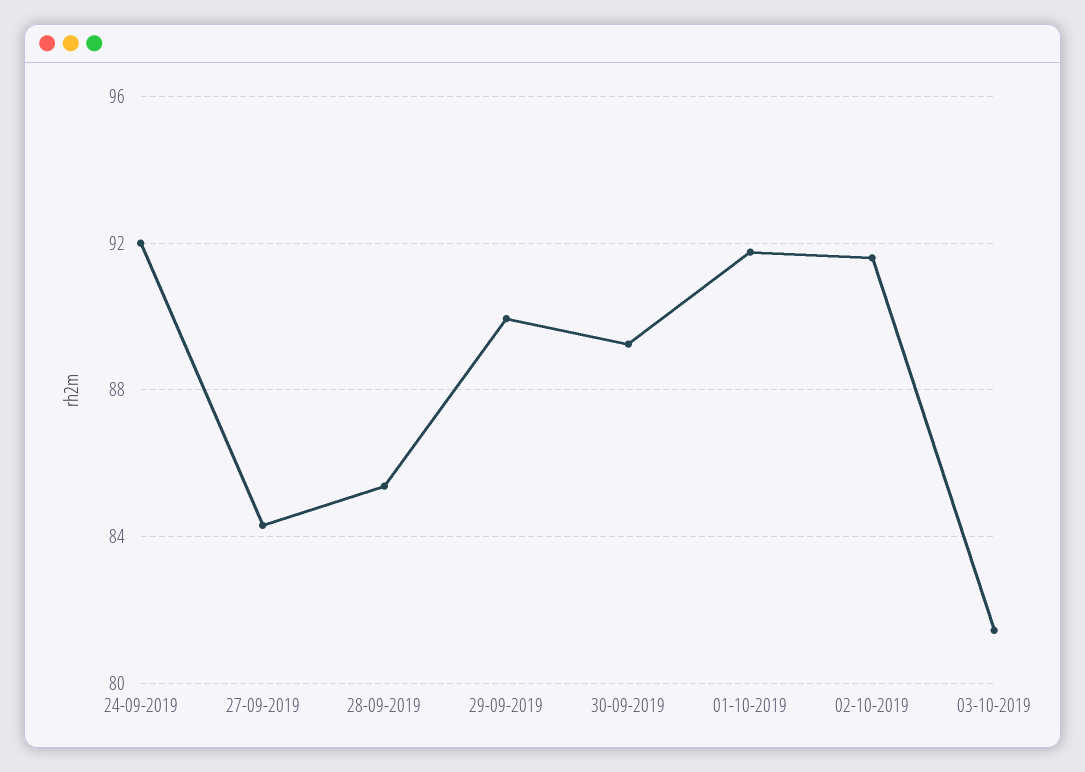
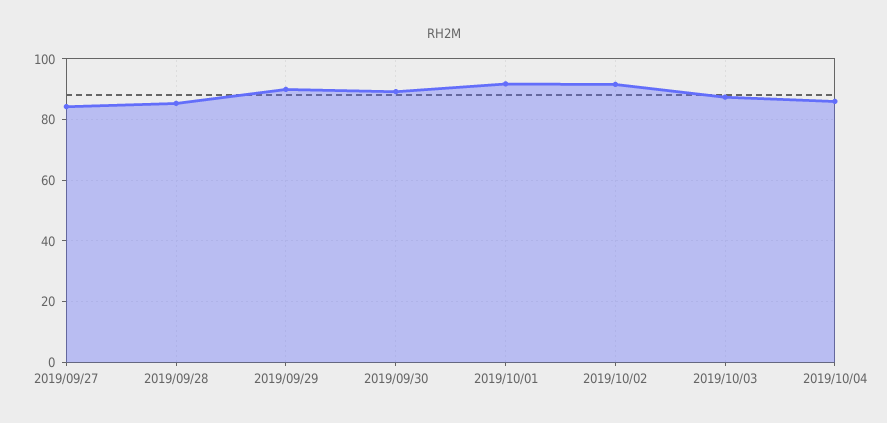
24-09-2019: 92 -> none
03-10-2019: 81.5 -> 88
2019/10/04: none -> 86

